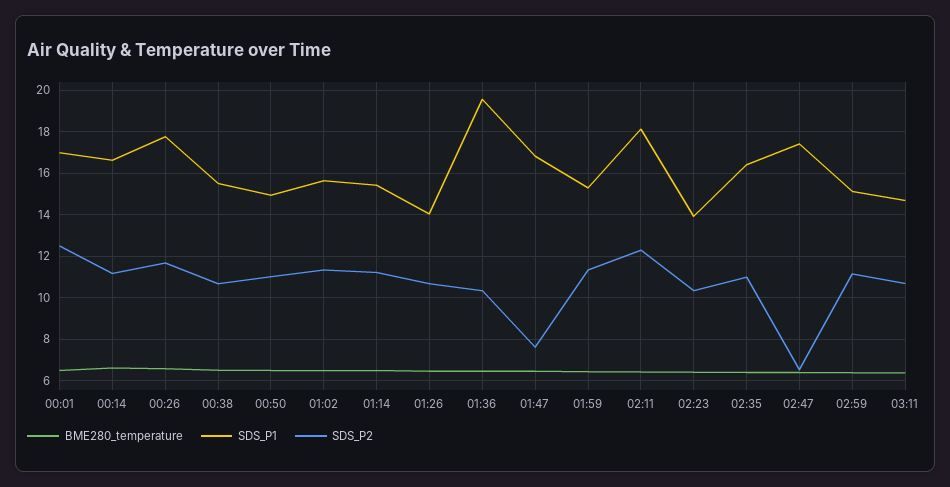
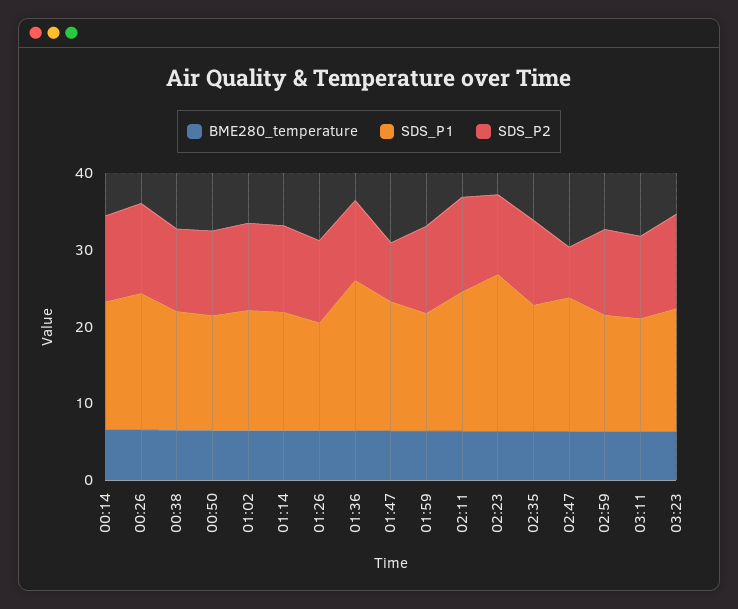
BME280_temperature, 00:01: 6.5 -> none
SDS_P1, 00:01: 17 -> none
SDS_P2, 00:01: 12.5 -> none
SDS_P1, 02:23: 14 -> 20
BME280_temperature, 03:23: none -> 6
SDS_P1, 03:23: none -> 16
SDS_P2, 03:23: none -> 12

